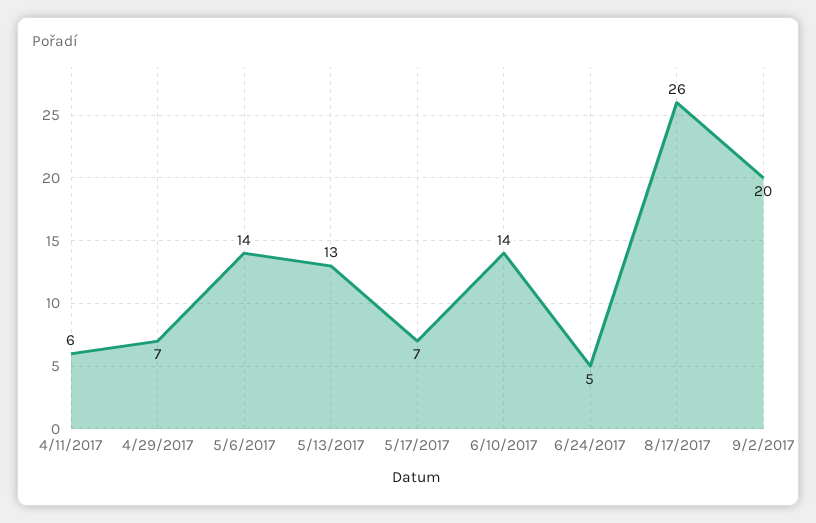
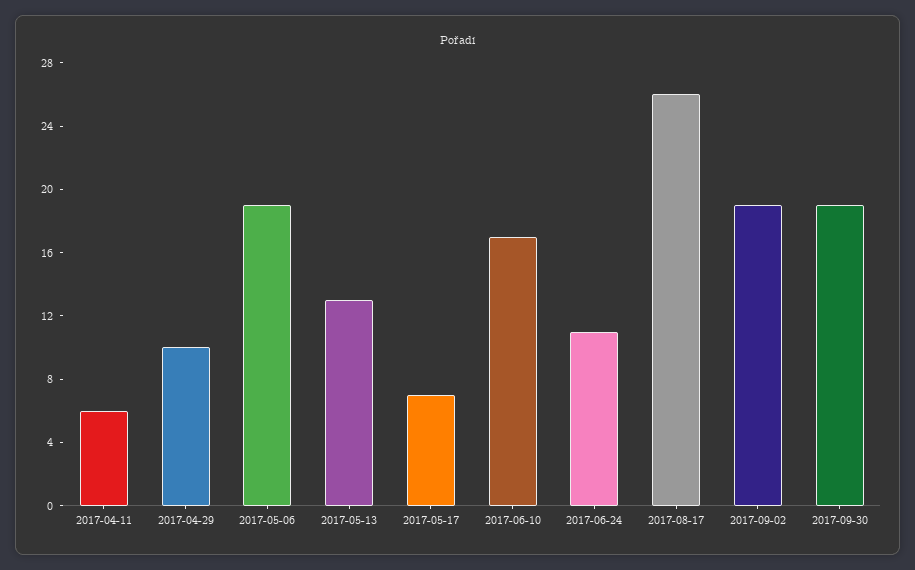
4/29/2017: 7 -> 10
5/6/2017: 14 -> 19
6/10/2017: 14 -> 17
6/24/2017: 5 -> 11
9/2/2017: 20 -> 19
2017-09-30: none -> 19

